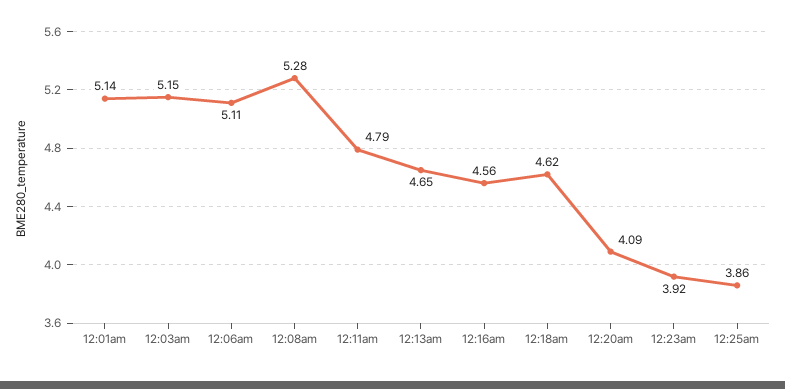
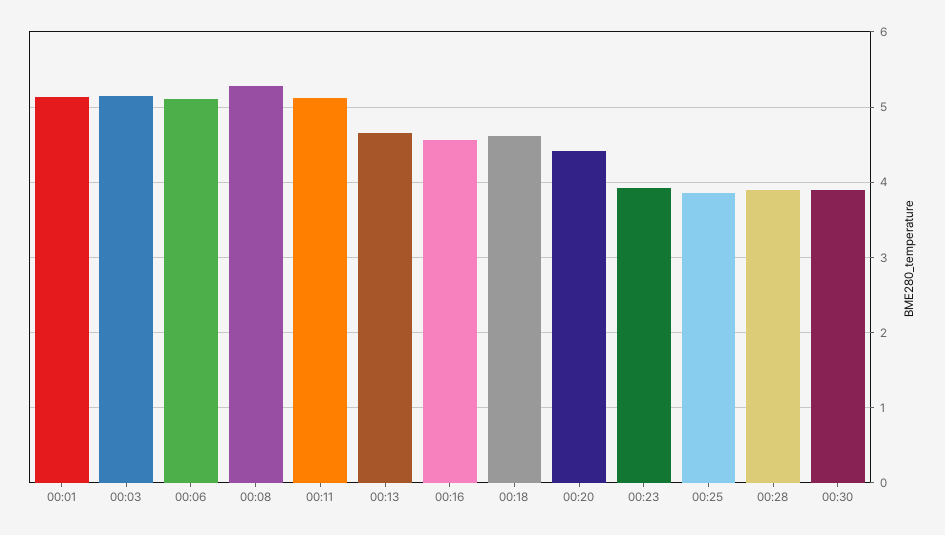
12:11am: 4.79 -> 5.1
12:20am: 4.09 -> 4.4
00:28: none -> 3.9
00:30: none -> 3.9

